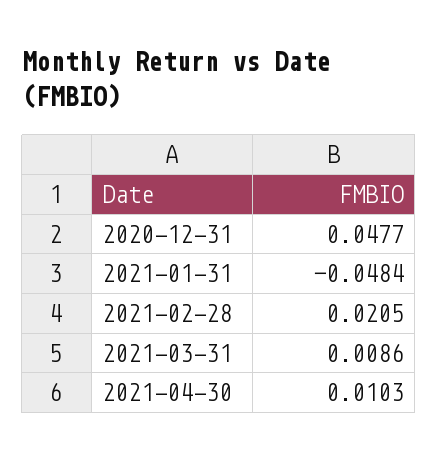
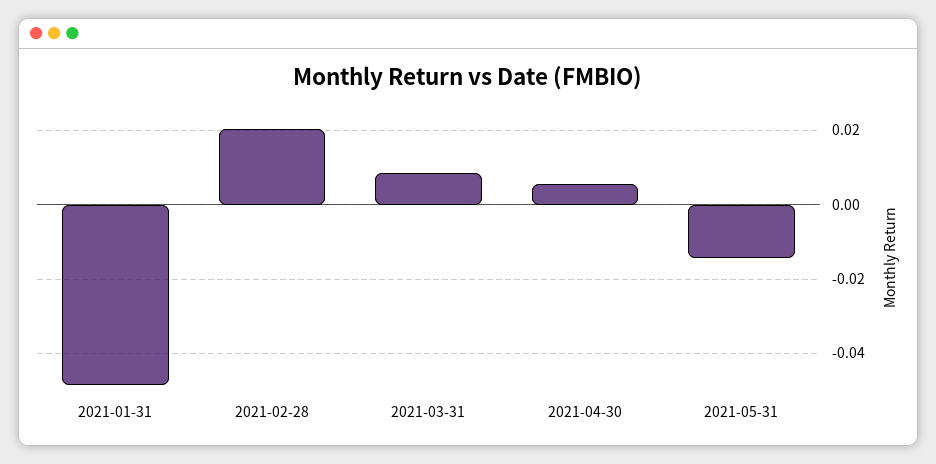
2020-12-31: 0.0477 -> none
2021-04-30: 0.0103 -> 0.006
2021-05-31: none -> -0.014

